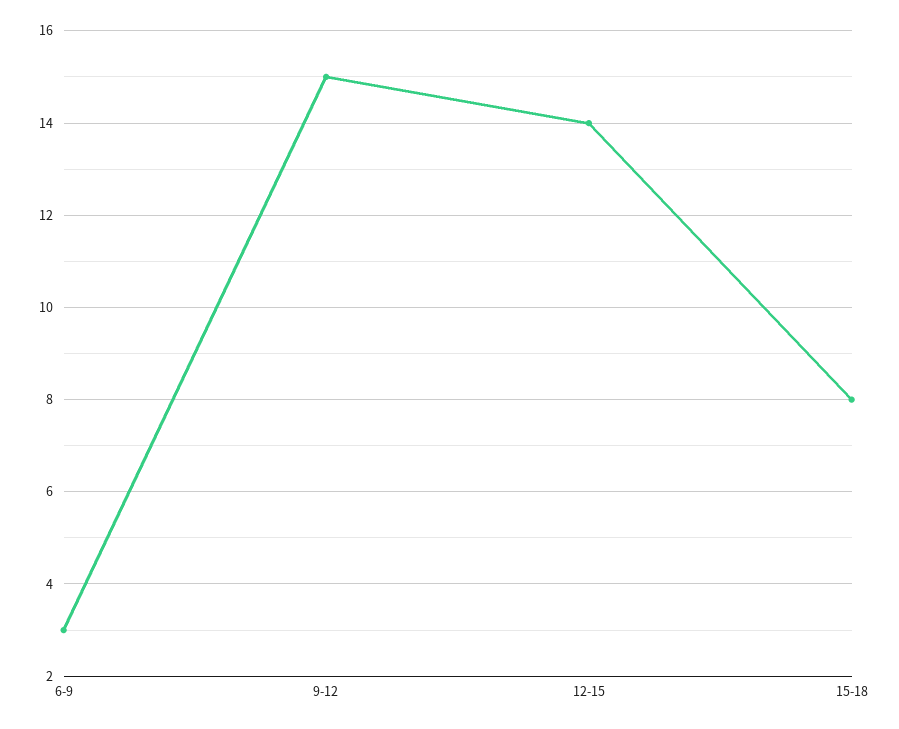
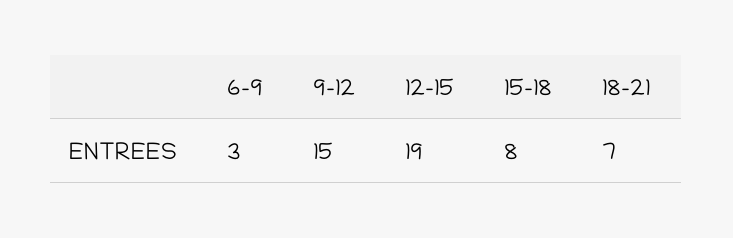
12-15: 14 -> 19
18-21: none -> 7

